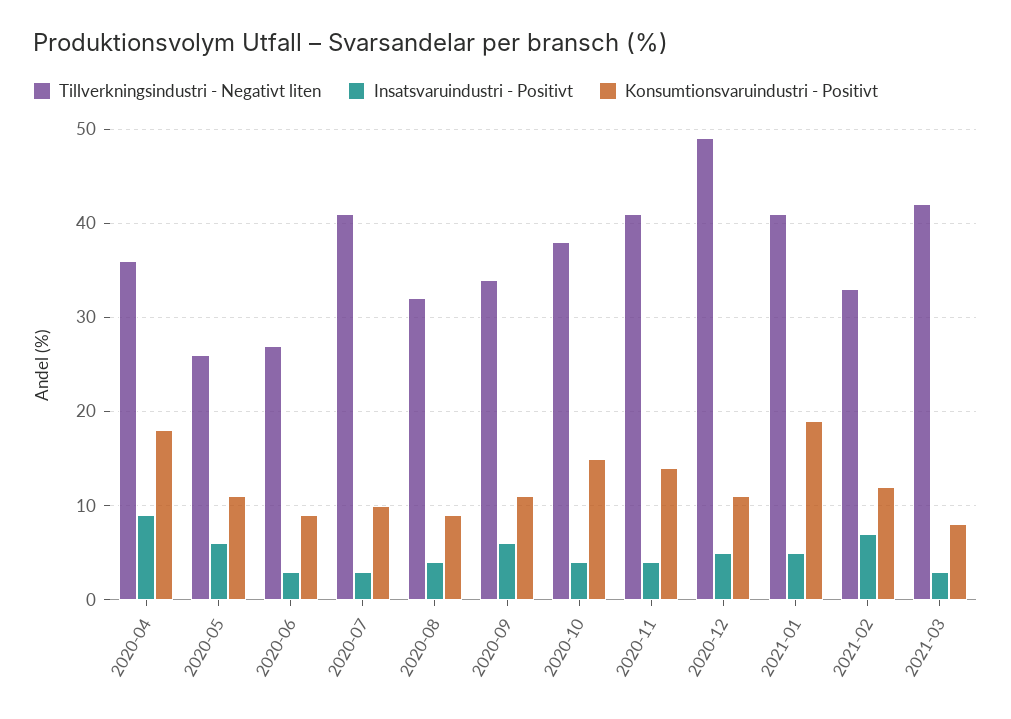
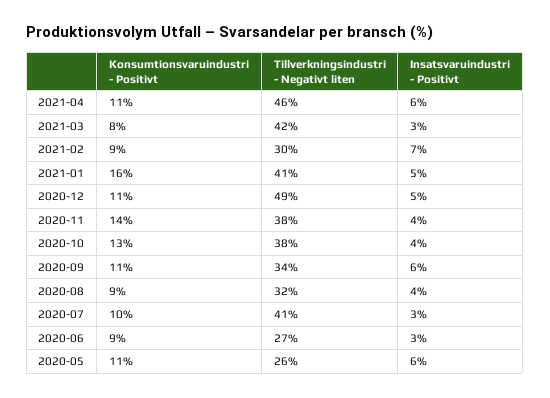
Tillverkningsindustri - Negativt liten, 2020-04: 36 -> none
Insatsvaruindustri - Positivt, 2020-04: 9 -> none
Konsumtionsvaruindustri - Positivt, 2020-04: 18 -> none
Konsumtionsvaruindustri - Positivt, 2020-10: 15 -> 13
Tillverkningsindustri - Negativt liten, 2020-11: 41 -> 38
Konsumtionsvaruindustri - Positivt, 2021-01: 19 -> 16
Tillverkningsindustri - Negativt liten, 2021-02: 33 -> 30
Konsumtionsvaruindustri - Positivt, 2021-02: 12 -> 9
Konsumtionsvaruindustri - Positivt, 2021-04: none -> 11
Tillverkningsindustri - Negativt liten, 2021-04: none -> 46
Insatsvaruindustri - Positivt, 2021-04: none -> 6

